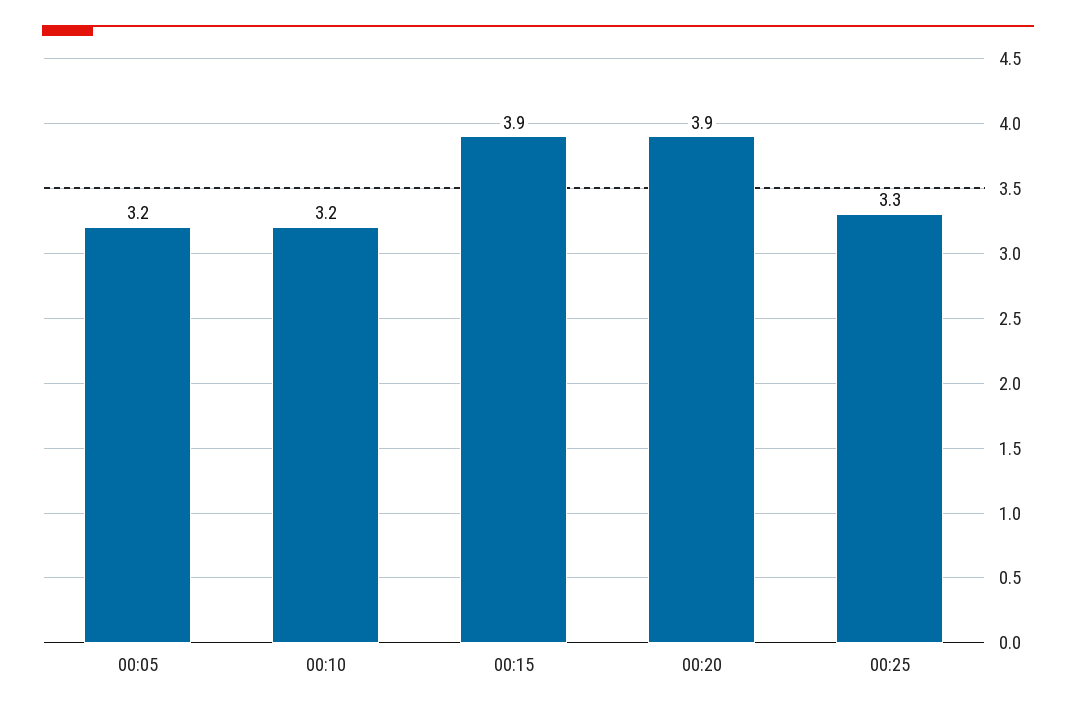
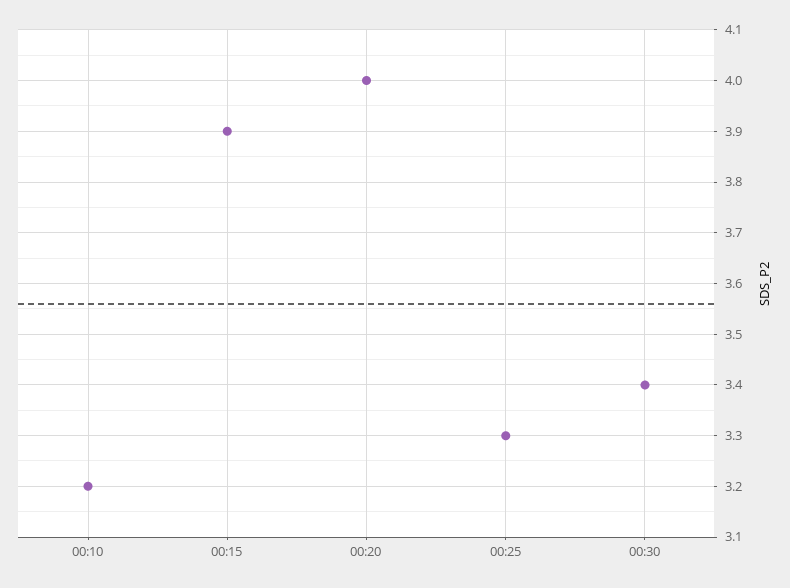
00:05: 3.2 -> none
00:20: 3.9 -> 4
00:30: none -> 3.4

